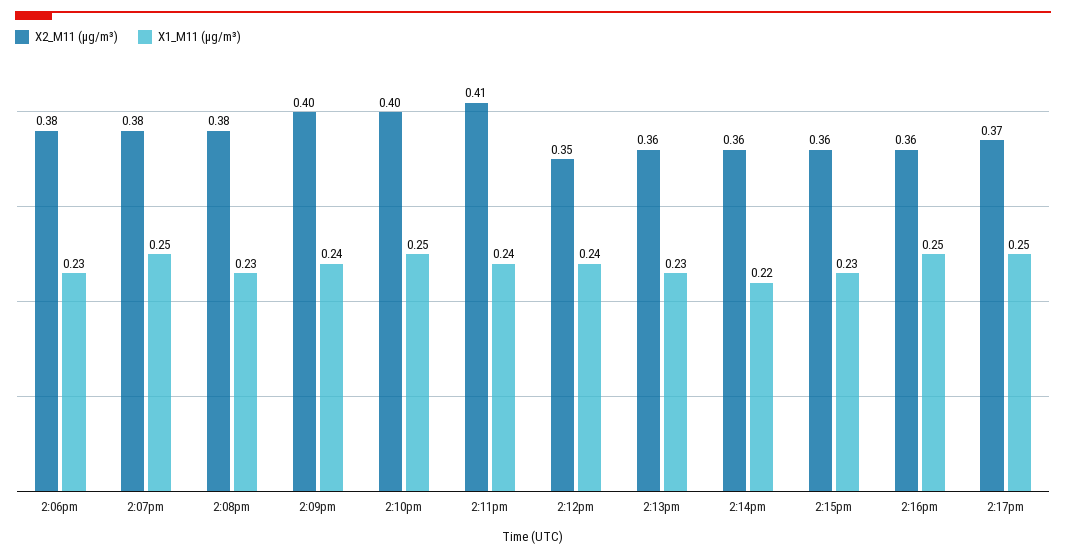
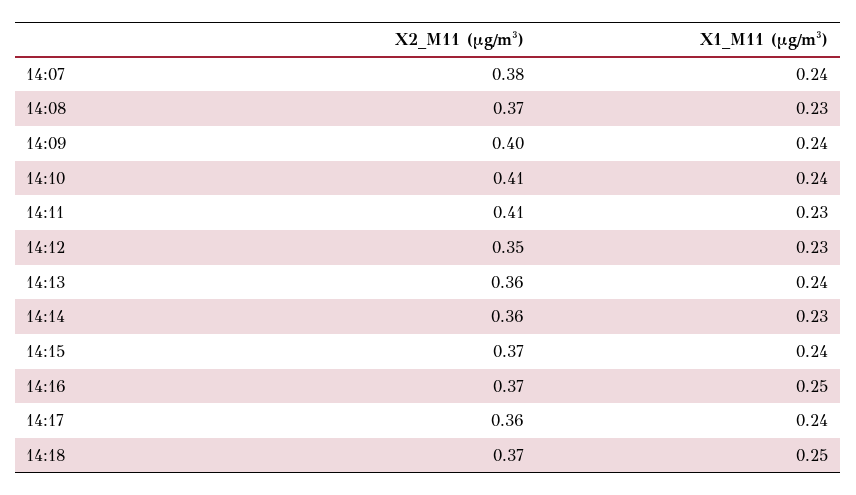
X2_M11 (μg/m³), 2:06pm: 0.38 -> none
X1_M11 (μg/m³), 2:06pm: 0.23 -> none
X1_M11 (μg/m³), 2:07pm: 0.25 -> 0.24
X2_M11 (μg/m³), 2:08pm: 0.38 -> 0.37
X2_M11 (μg/m³), 2:10pm: 0.4 -> 0.41
X1_M11 (μg/m³), 2:10pm: 0.25 -> 0.24
X1_M11 (μg/m³), 2:11pm: 0.24 -> 0.23
X1_M11 (μg/m³), 2:12pm: 0.24 -> 0.23
X1_M11 (μg/m³), 2:13pm: 0.23 -> 0.24
X1_M11 (μg/m³), 2:14pm: 0.22 -> 0.23
X2_M11 (μg/m³), 2:15pm: 0.36 -> 0.37
X1_M11 (μg/m³), 2:15pm: 0.23 -> 0.24
X2_M11 (μg/m³), 2:16pm: 0.36 -> 0.37
X2_M11 (μg/m³), 2:17pm: 0.37 -> 0.36
X1_M11 (μg/m³), 2:17pm: 0.25 -> 0.24
X2_M11 (μg/m³), 14:18: none -> 0.37
X1_M11 (μg/m³), 14:18: none -> 0.25

